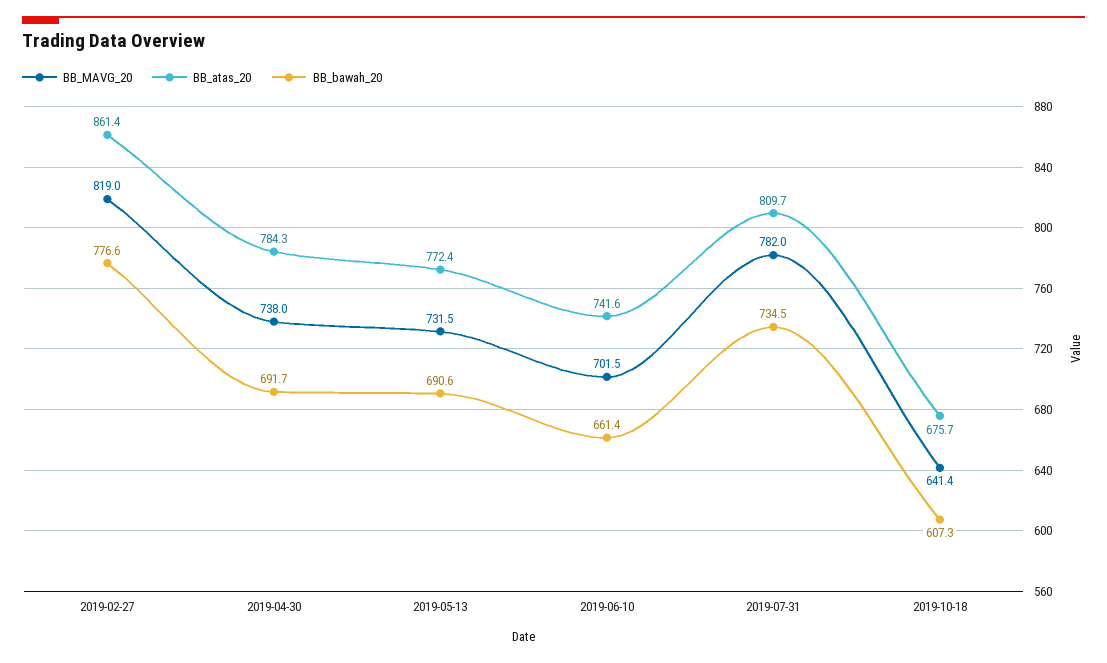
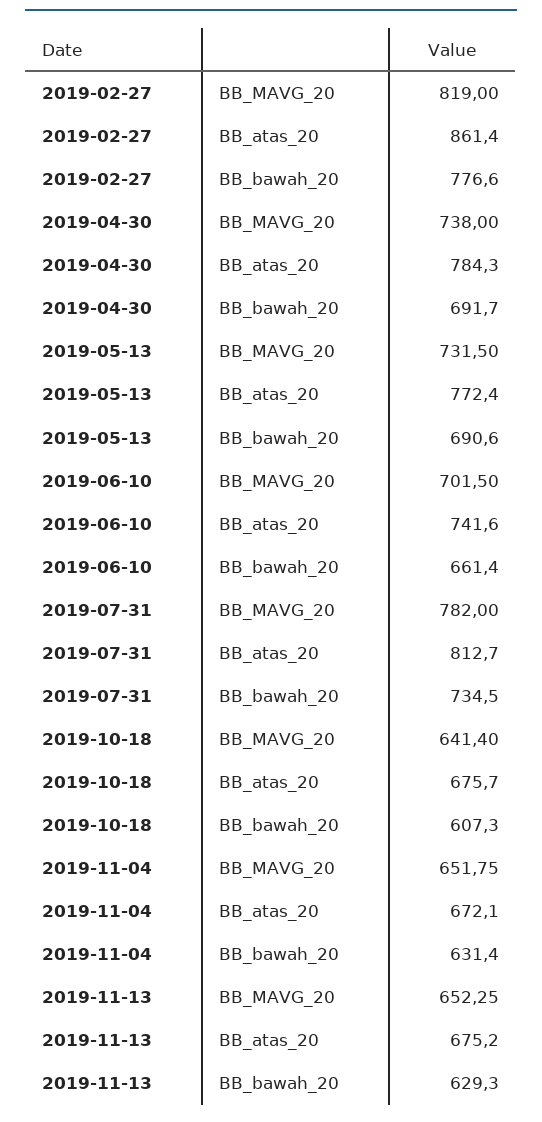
BB_atas_20, 2019-07-31: 809.7 -> 812.7
BB_MAVG_20, 2019-11-04: none -> 651.75
BB_atas_20, 2019-11-04: none -> 672.1
BB_bawah_20, 2019-11-04: none -> 631.4
BB_MAVG_20, 2019-11-13: none -> 652.25
BB_atas_20, 2019-11-13: none -> 675.2
BB_bawah_20, 2019-11-13: none -> 629.3

